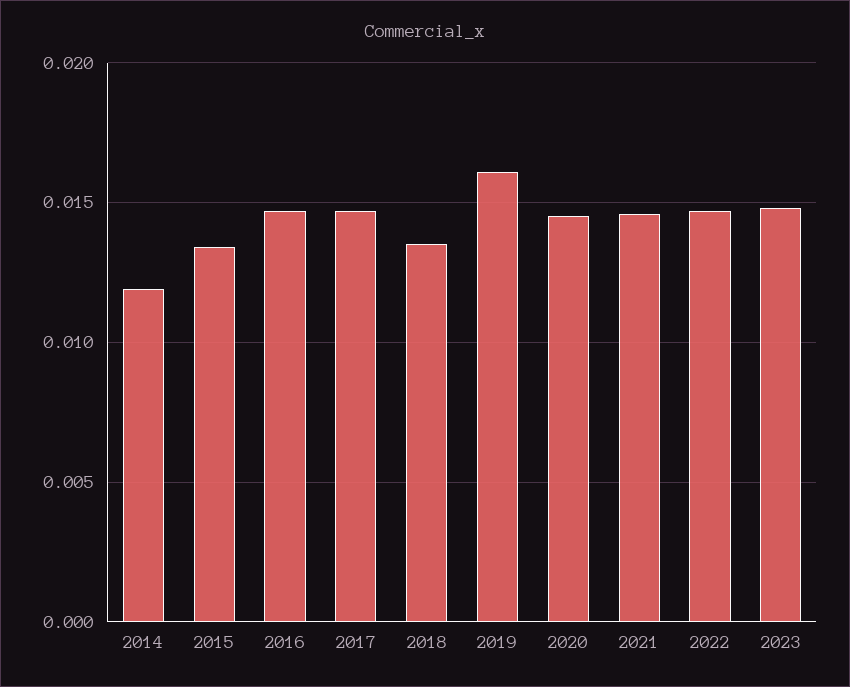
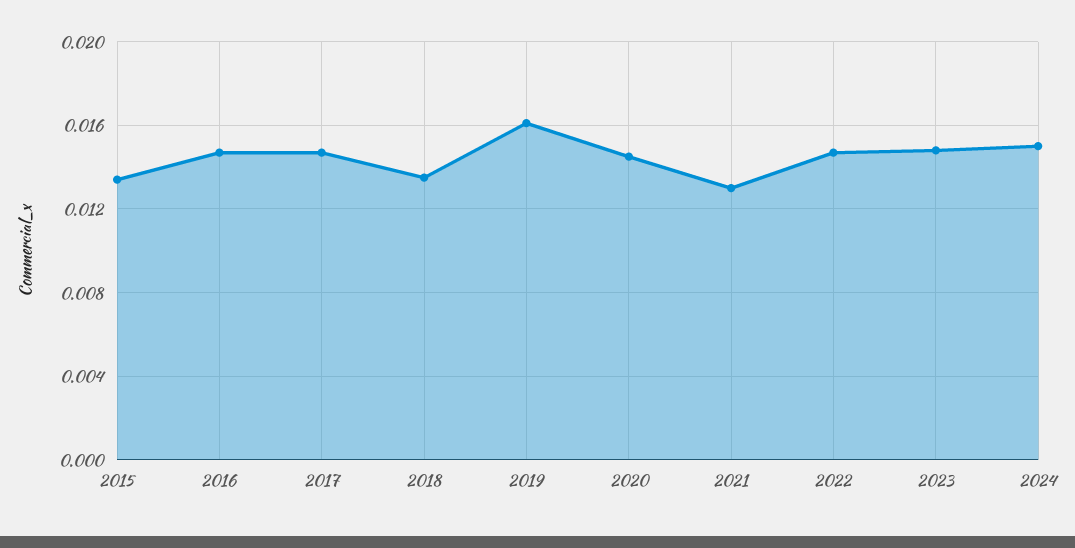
2014: 0.012 -> none
2021: 0.0145 -> 0.013
2024: none -> 0.015

